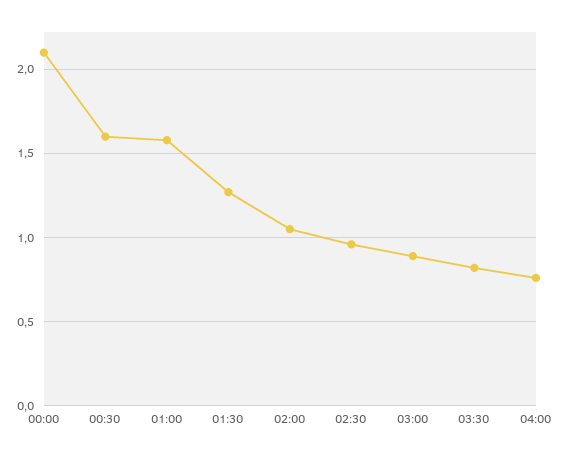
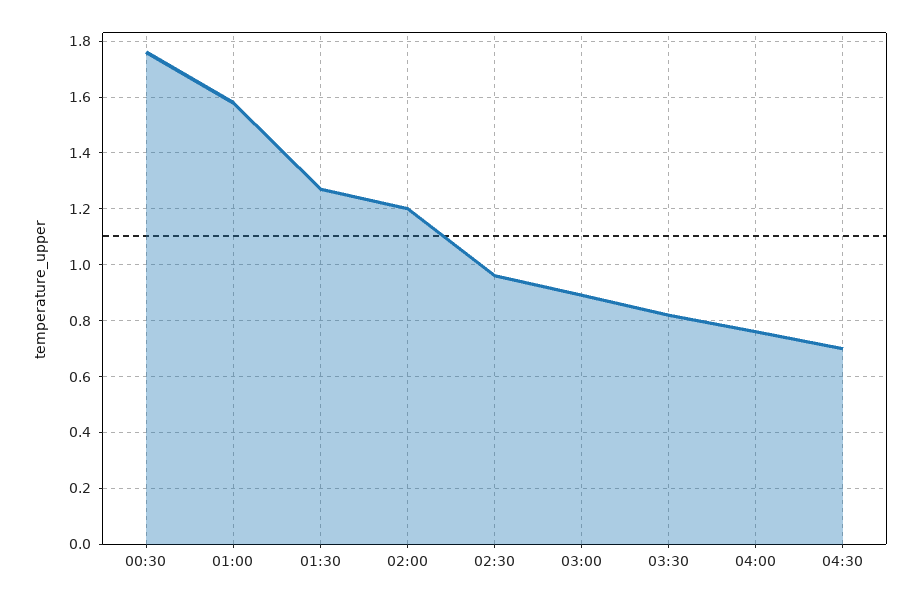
00:00: 2.1 -> none
00:30: 1.6 -> 1.75
02:00: 1.05 -> 1.2
04:30: none -> 0.7

